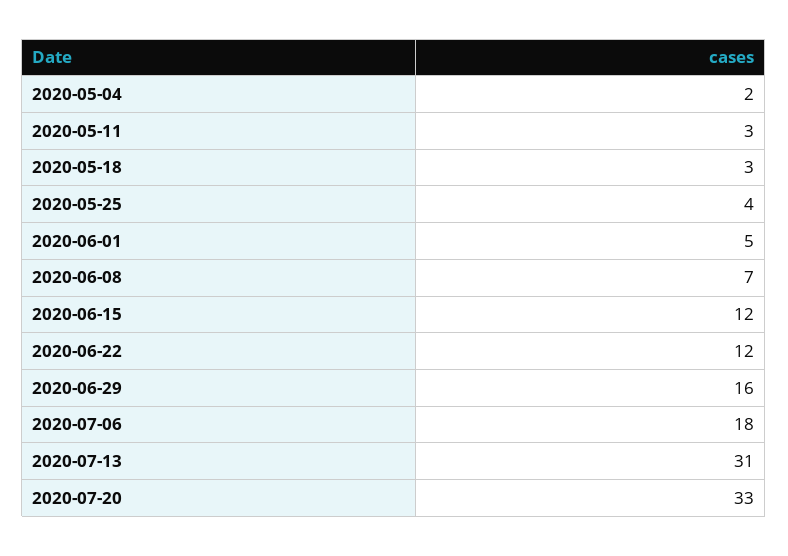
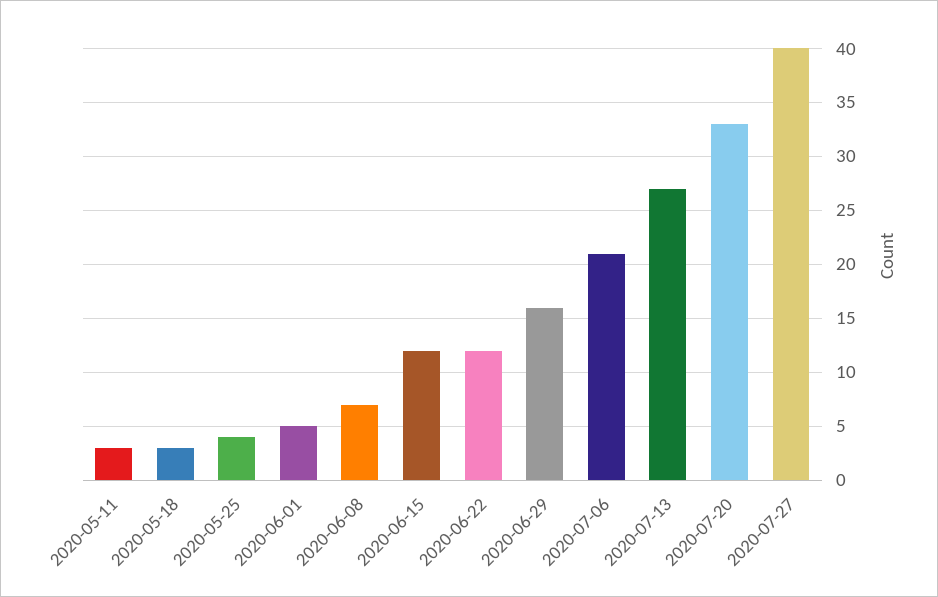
2020-05-04: 2 -> none
2020-07-06: 18 -> 21
2020-07-13: 31 -> 27
2020-07-27: none -> 40

